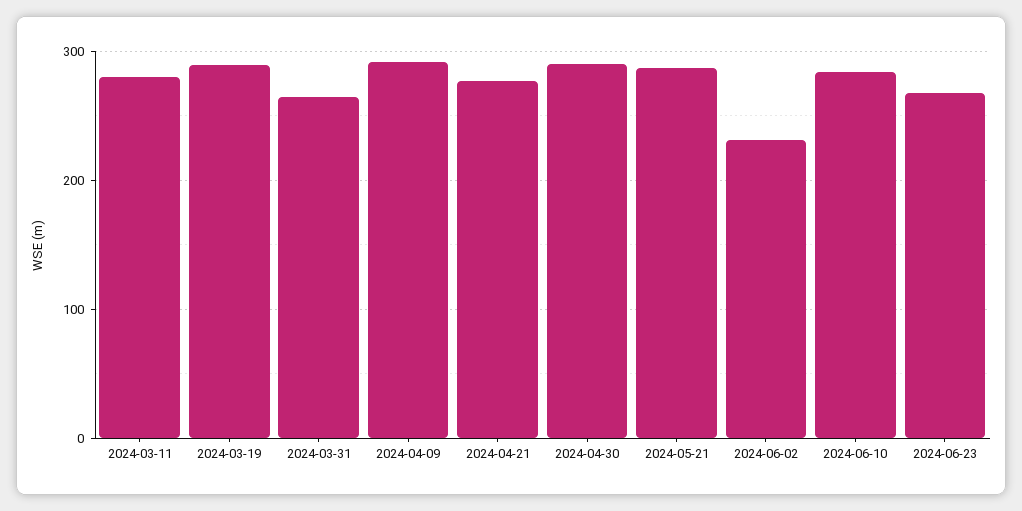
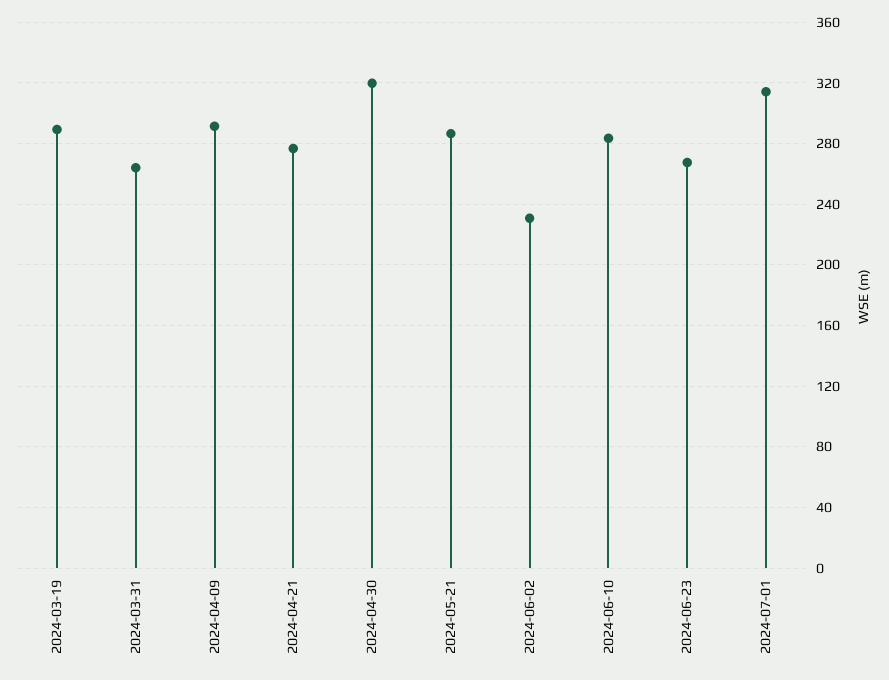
2024-03-11: 280 -> none
2024-04-30: 290 -> 320
2024-07-01: none -> 315

